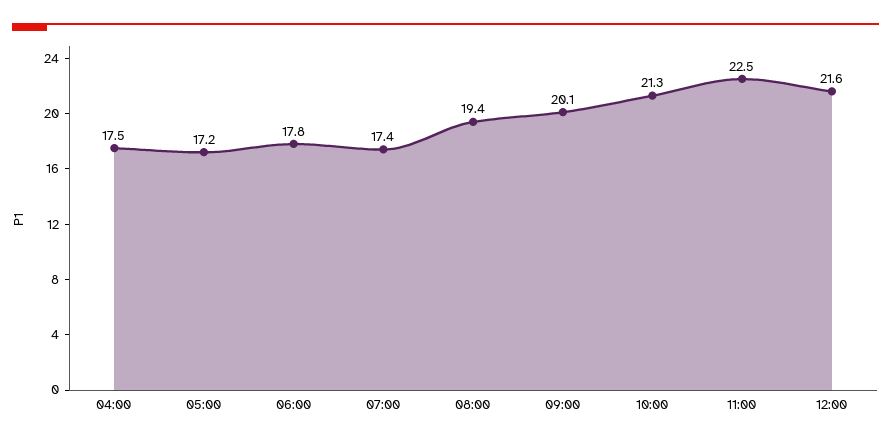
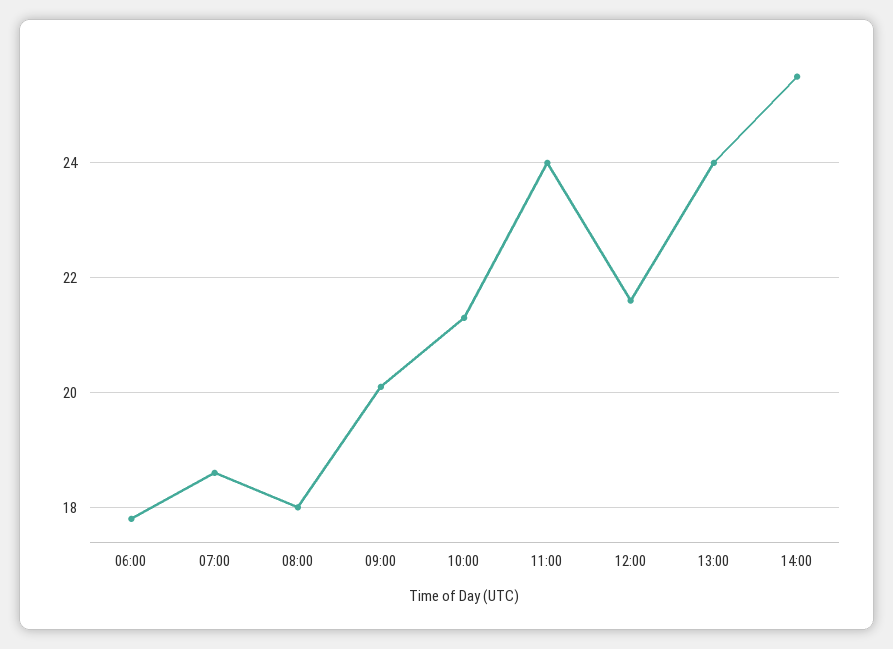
04:00: 17.5 -> none
05:00: 17.2 -> none
07:00: 17.4 -> 18.5
08:00: 19.4 -> 18
11:00: 22.5 -> 24
13:00: none -> 24
14:00: none -> 25.5

